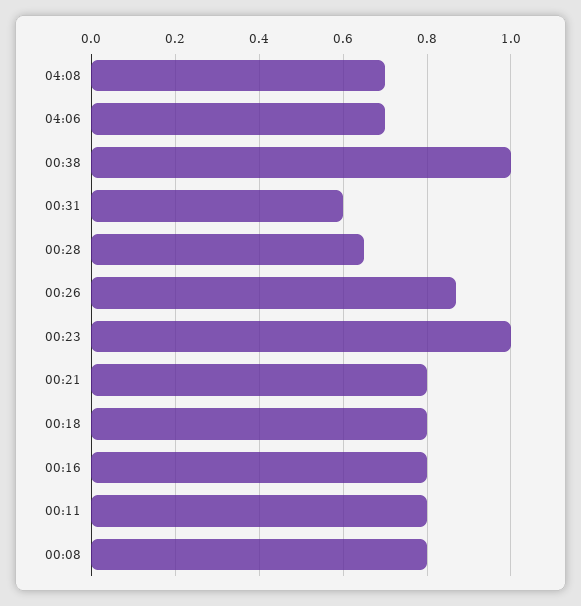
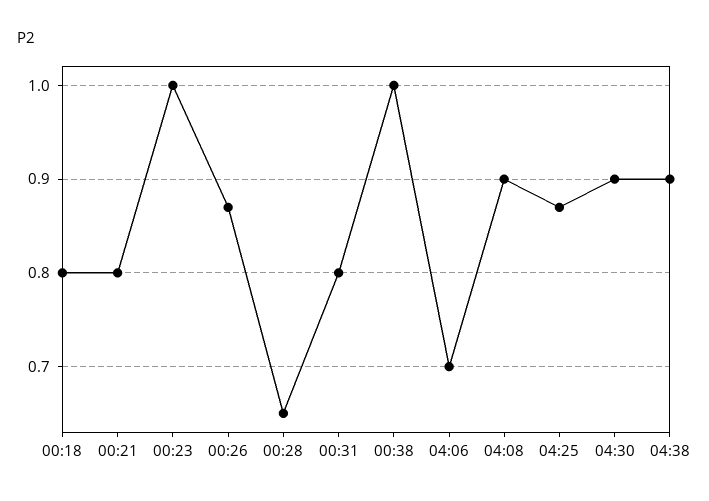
04:08: 0.7 -> 0.9
00:31: 0.6 -> 0.8
00:16: 0.8 -> none
00:11: 0.8 -> none
00:08: 0.8 -> none
04:25: none -> 0.87
04:30: none -> 0.9
04:38: none -> 0.9

